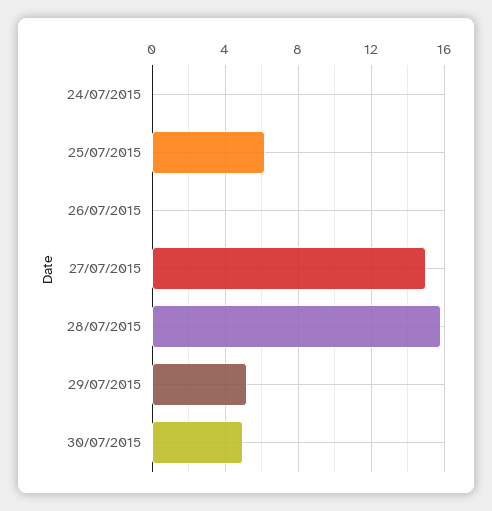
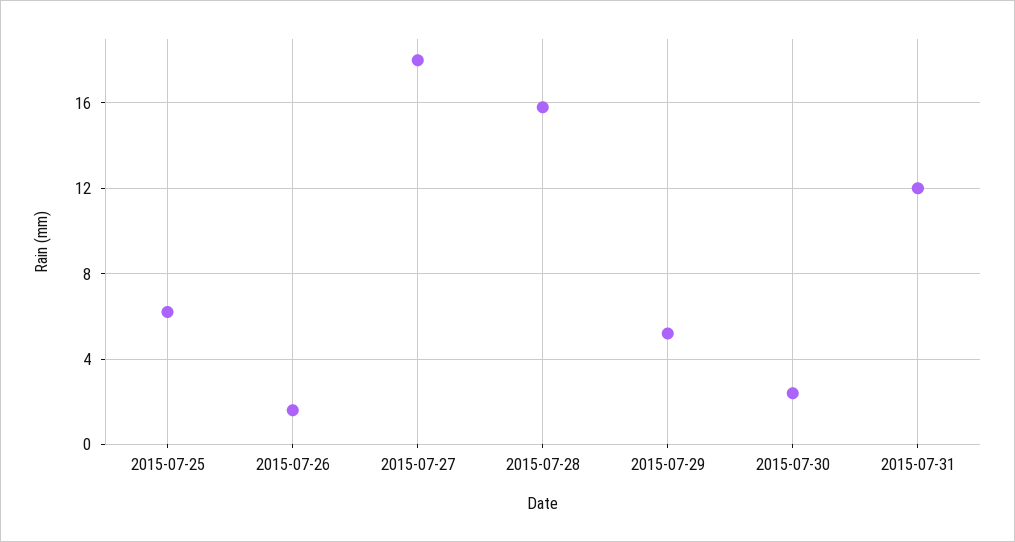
24/07/2015: 0 -> none
26/07/2015: 0 -> 1.5
27/07/2015: 15 -> 18
30/07/2015: 5 -> 2.5
2015-07-31: none -> 12

